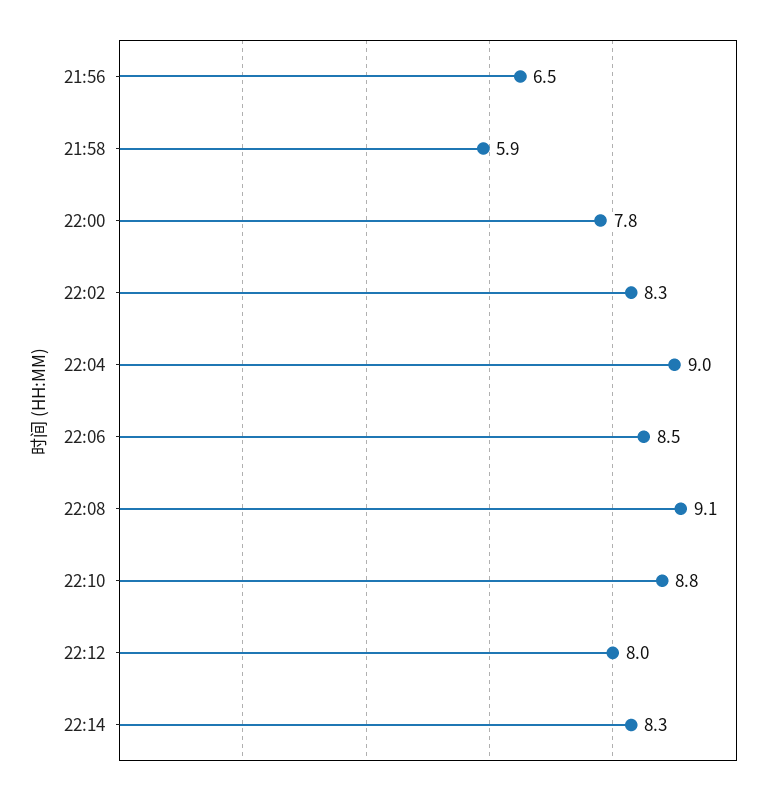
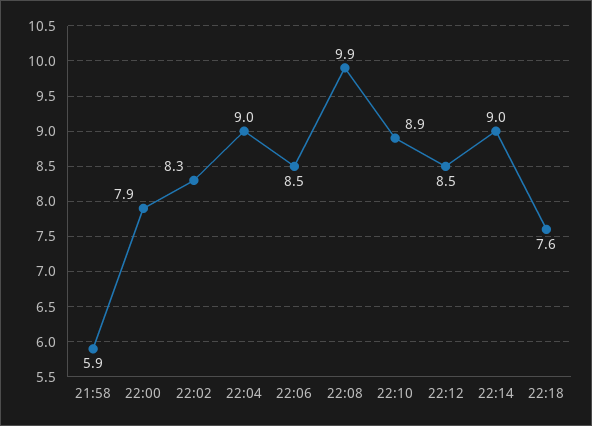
21:56: 6.5 -> none
22:00: 7.8 -> 7.9
22:08: 9.1 -> 9.9
22:10: 8.8 -> 8.9
22:12: 8 -> 8.5
22:14: 8.3 -> 9
22:18: none -> 7.6

